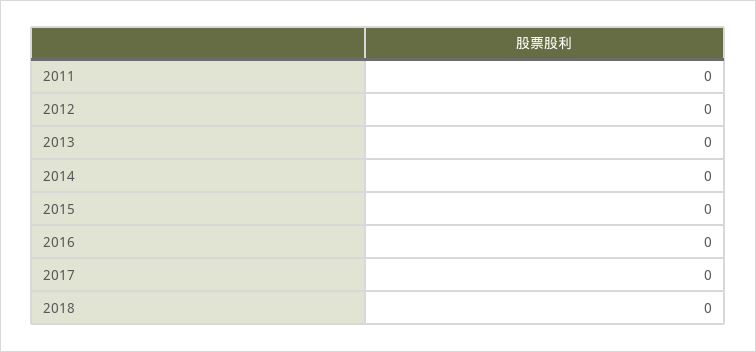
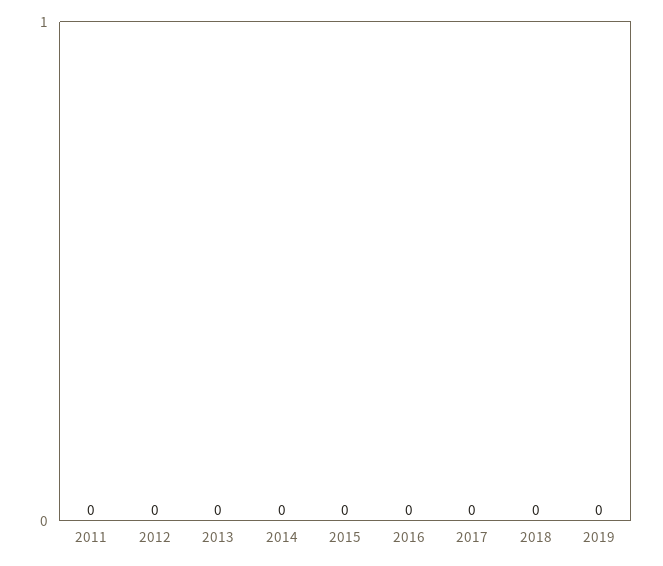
2019: none -> 0

